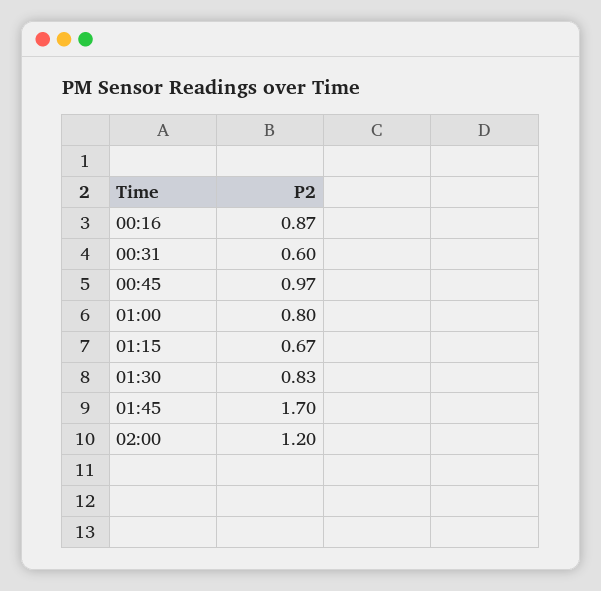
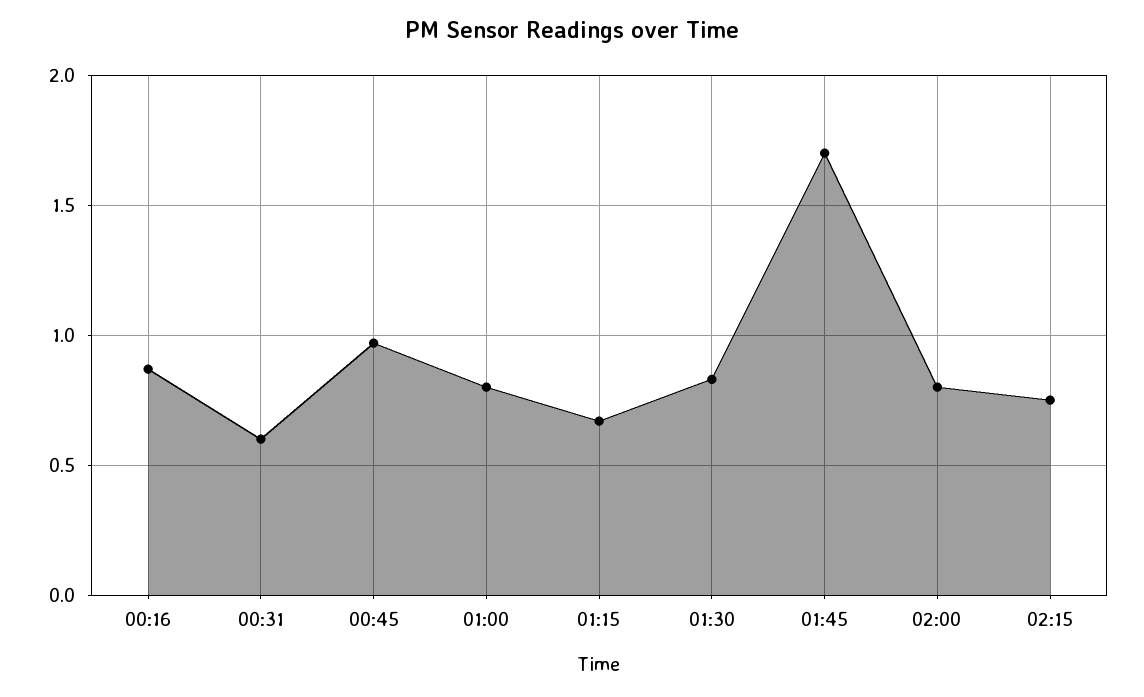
02:00: 1.2 -> 0.8
02:15: none -> 0.75

